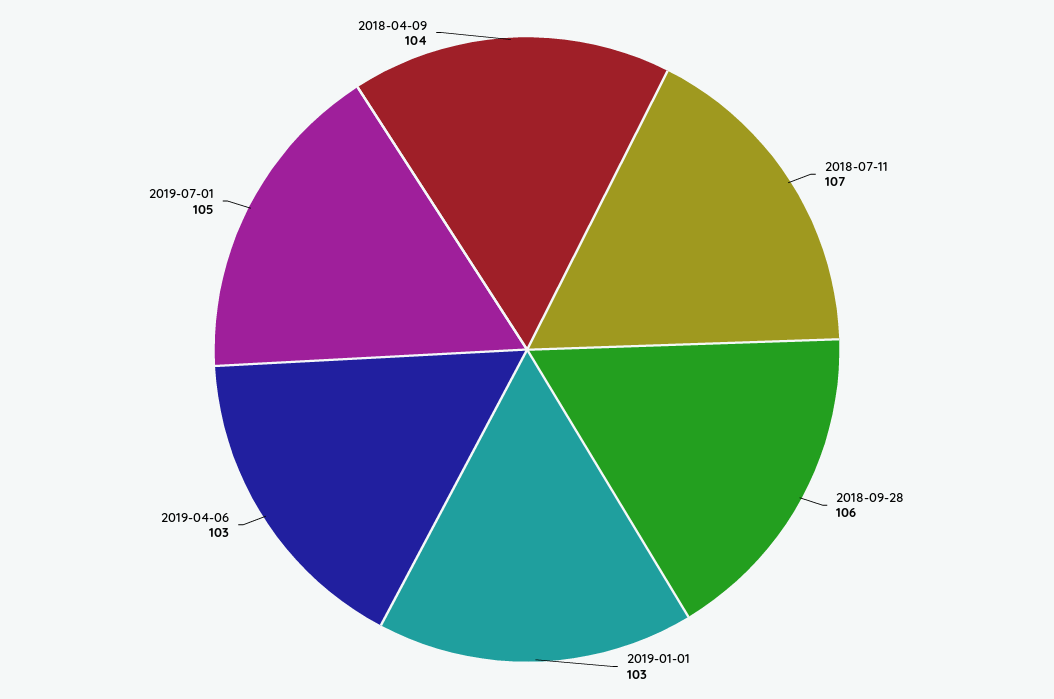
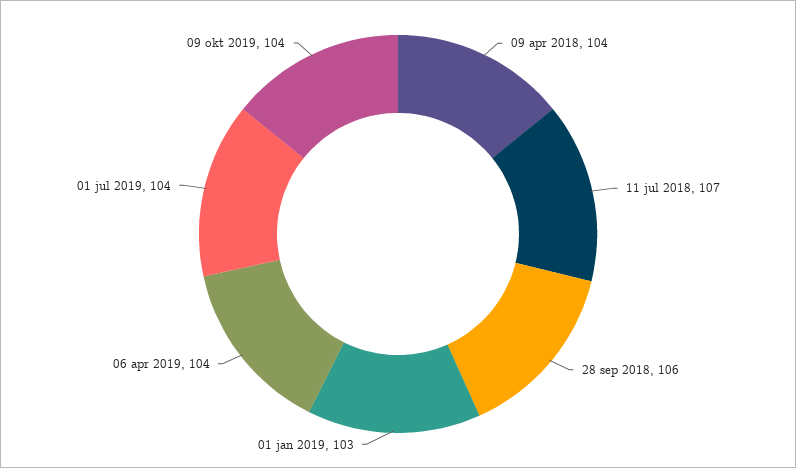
2019-04-06: 103 -> 104
2019-07-01: 105 -> 104
09 okt 2019: none -> 104

